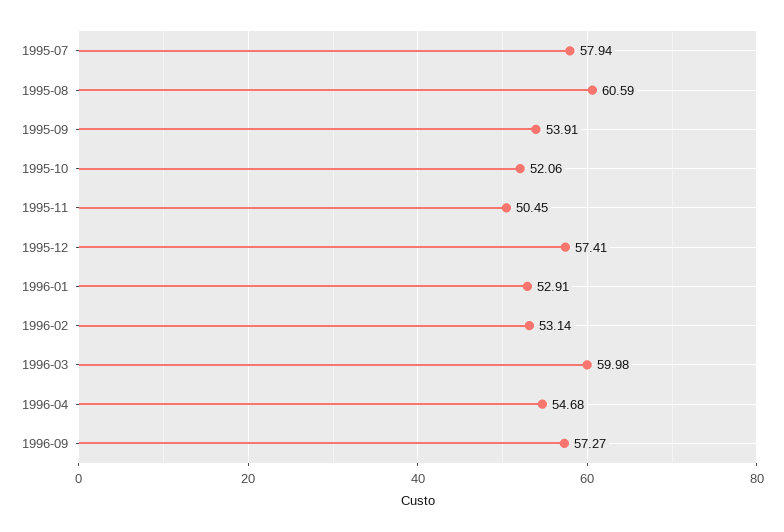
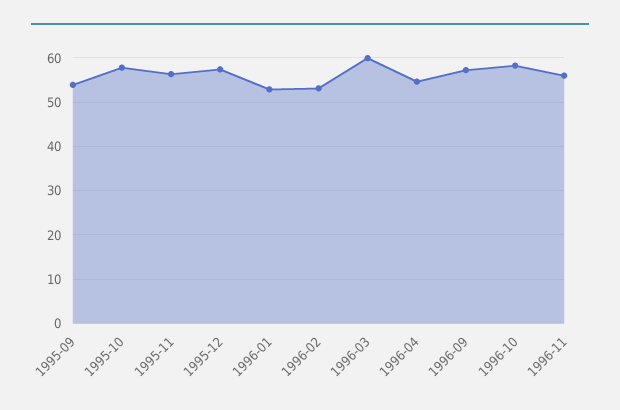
1995-07: 57.94 -> none
1995-08: 60.59 -> none
1995-10: 52.06 -> 58
1995-11: 50.45 -> 56
1996-10: none -> 58
1996-11: none -> 56

